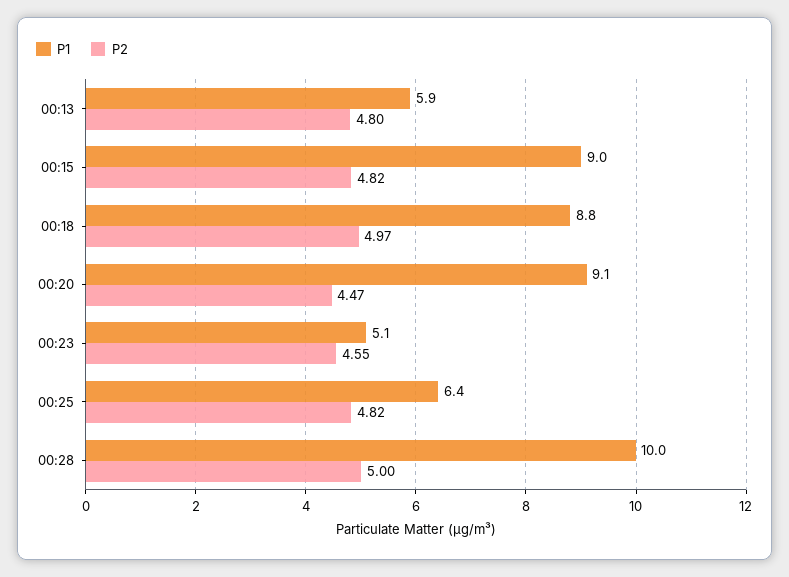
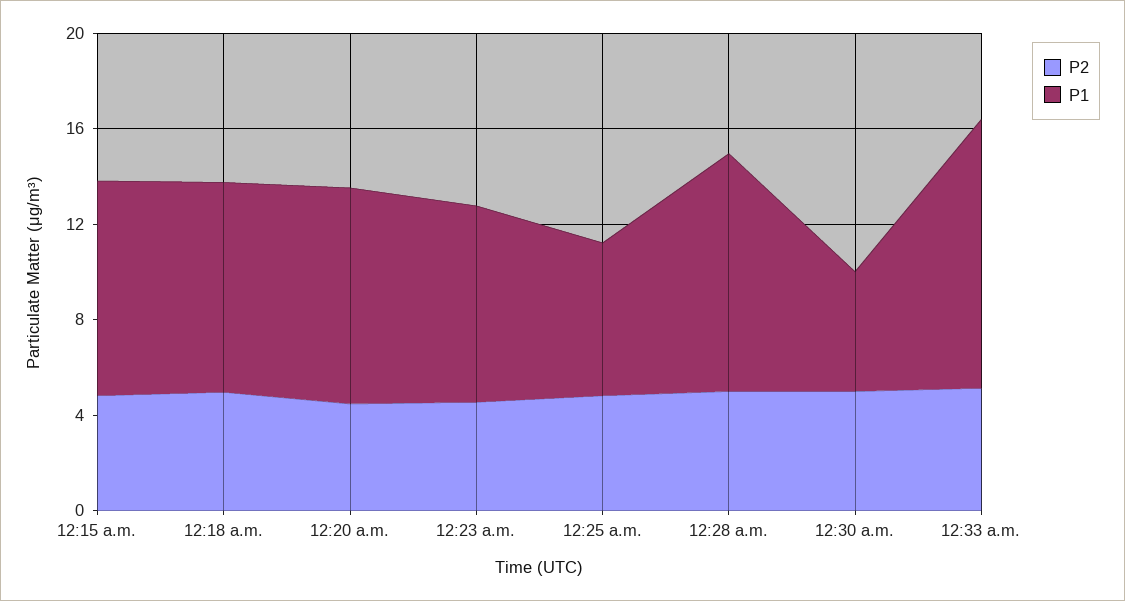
P1, 00:13: 5.9 -> none
P2, 00:13: 4.8 -> none
P1, 00:23: 5.1 -> 8
P2, 12:30 a.m.: none -> 5
P1, 12:30 a.m.: none -> 5
P2, 12:33 a.m.: none -> 5
P1, 12:33 a.m.: none -> 11

